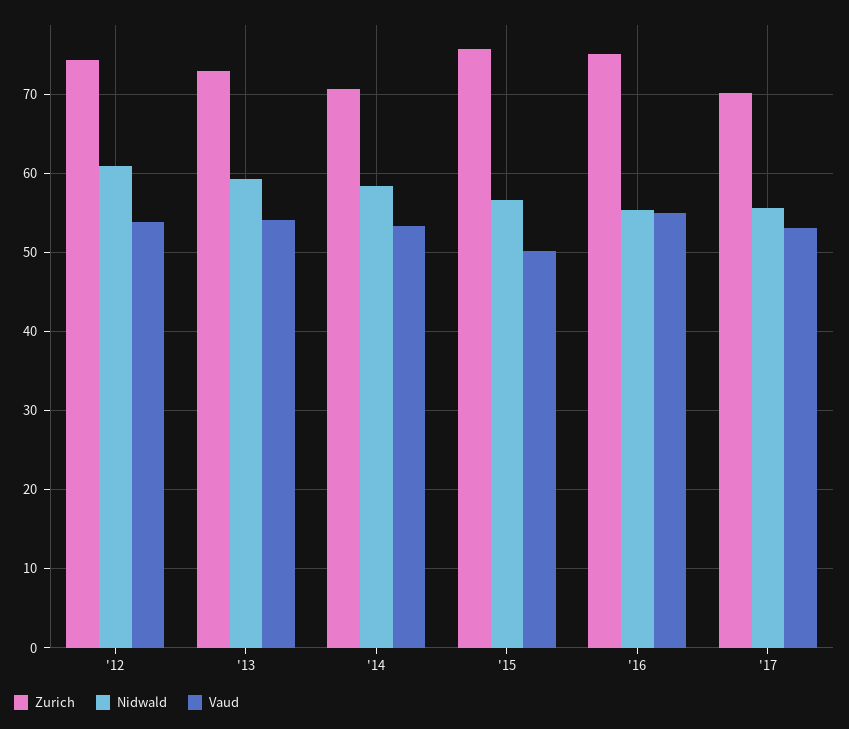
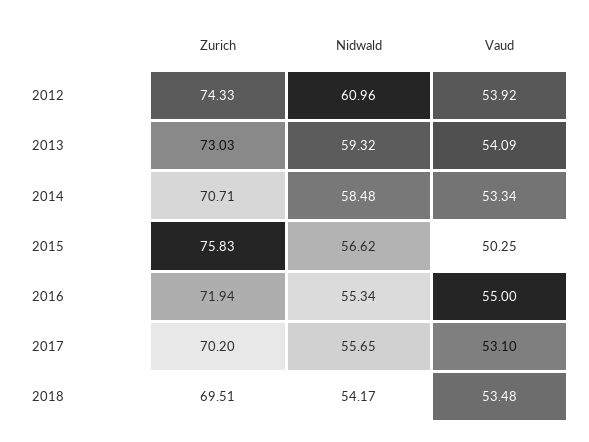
Zurich, '16: 75 -> 71.94
Zurich, 2018: none -> 69.51
Nidwald, 2018: none -> 54.17
Vaud, 2018: none -> 53.48

